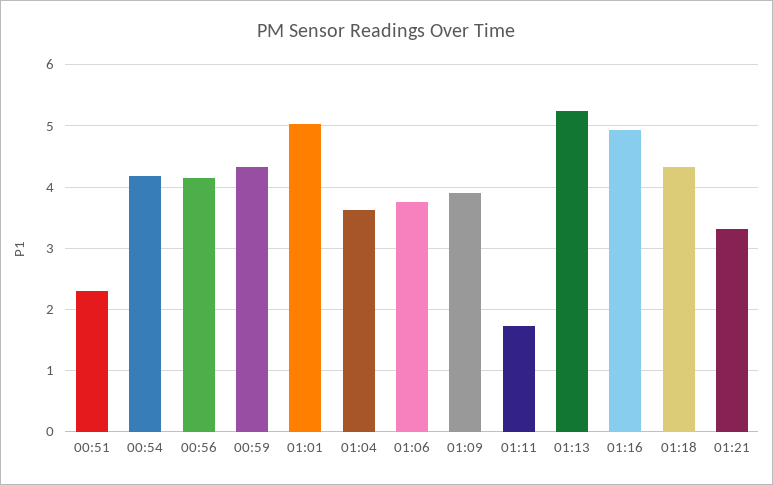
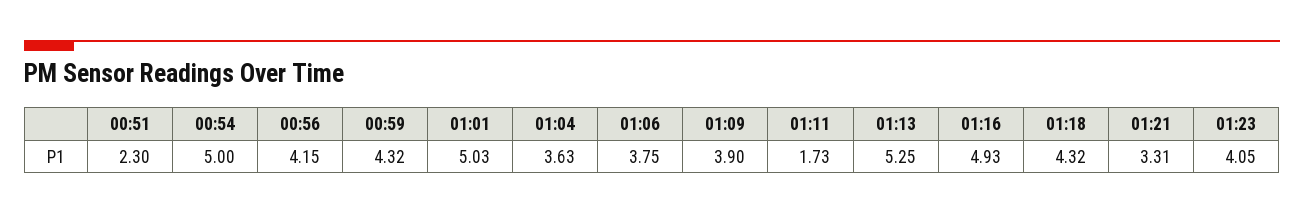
00:54: 4.2 -> 5
01:23: none -> 4.05

